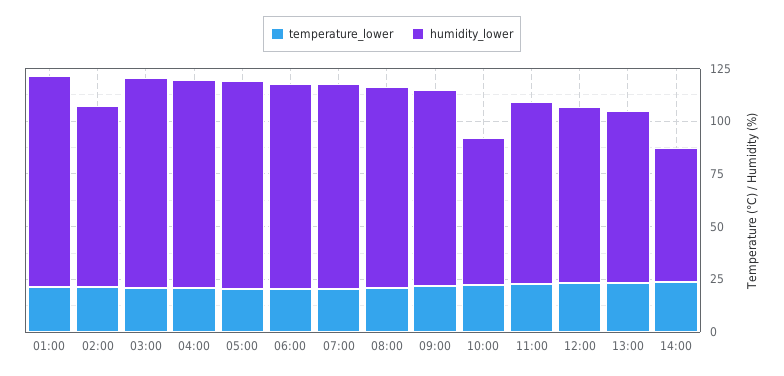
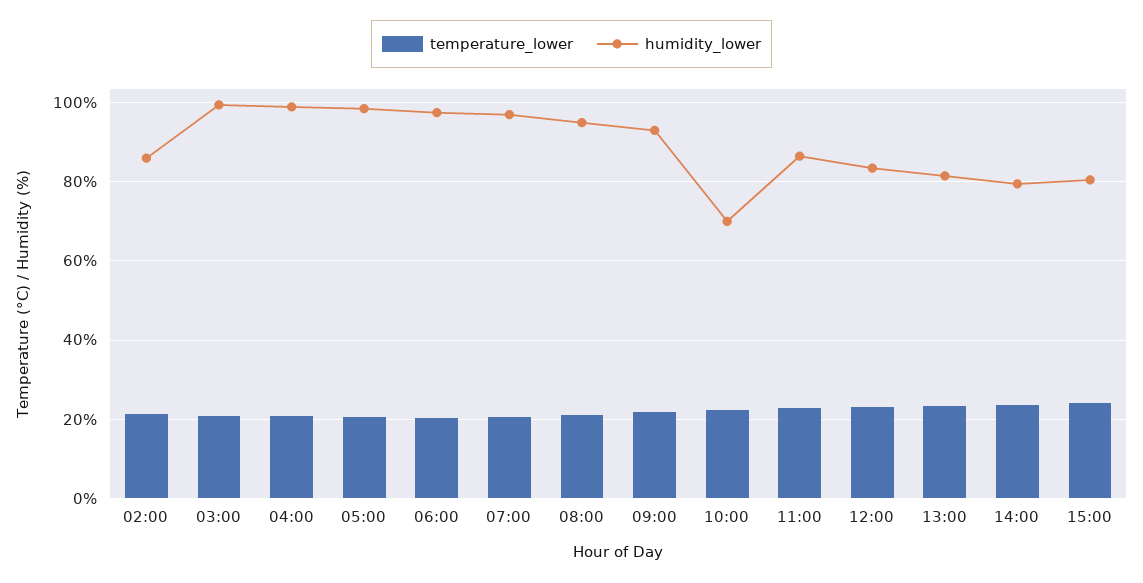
temperature_lower, 01:00: 20 -> none
humidity_lower, 01:00: 100 -> none
humidity_lower, 14:00: 65 -> 80
temperature_lower, 15:00: none -> 24
humidity_lower, 15:00: none -> 80

